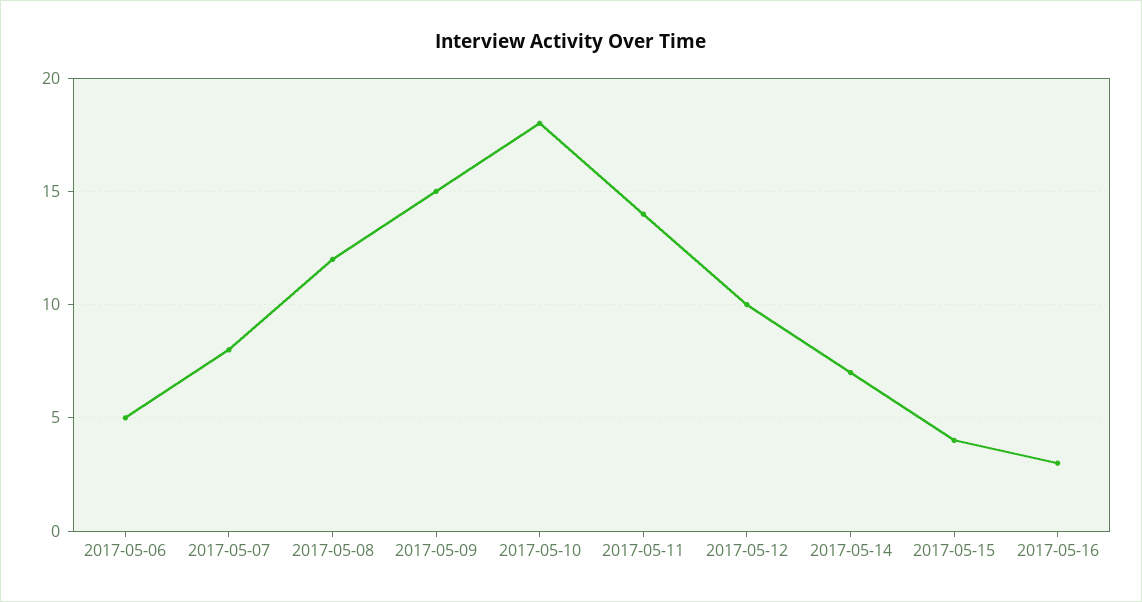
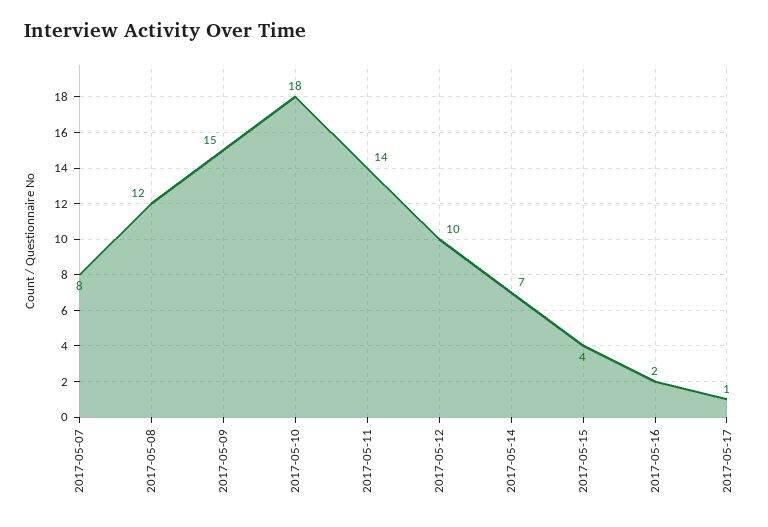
2017-05-06: 5 -> none
2017-05-16: 3 -> 2
2017-05-17: none -> 1

